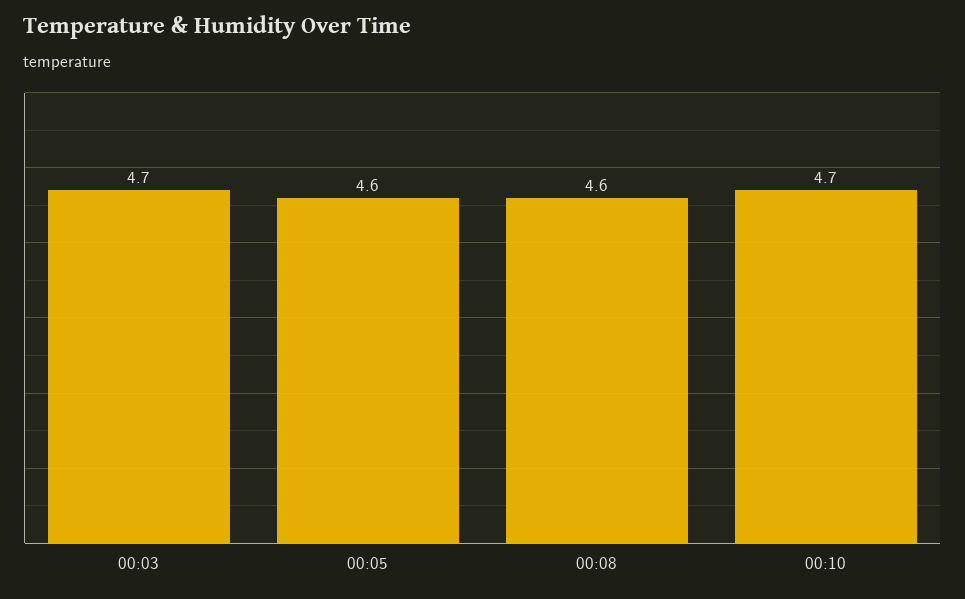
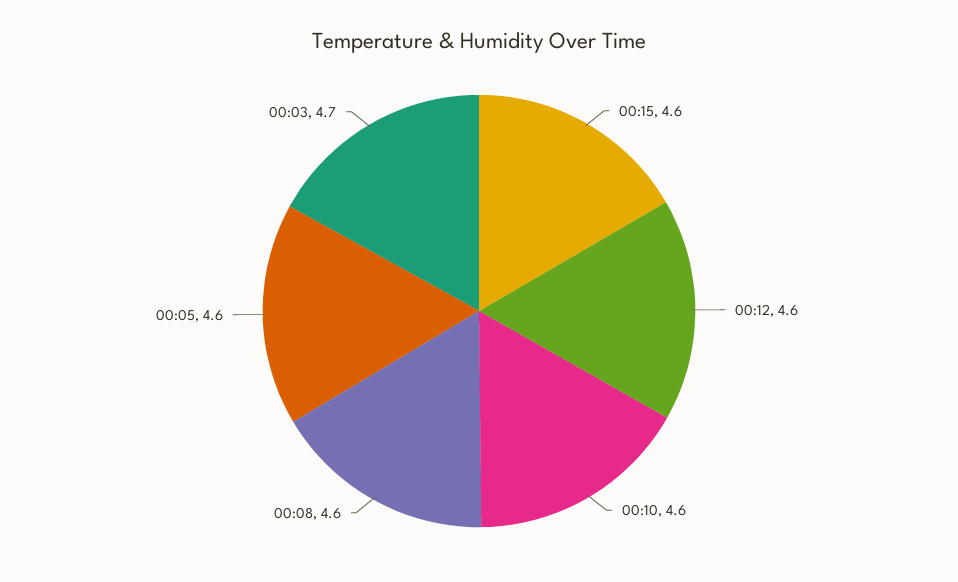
00:10: 4.7 -> 4.6
00:15: none -> 4.6
00:12: none -> 4.6

